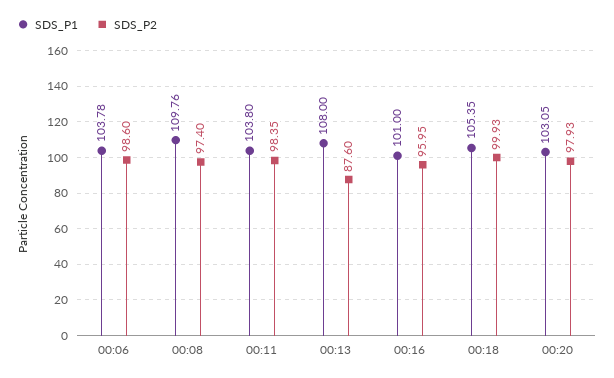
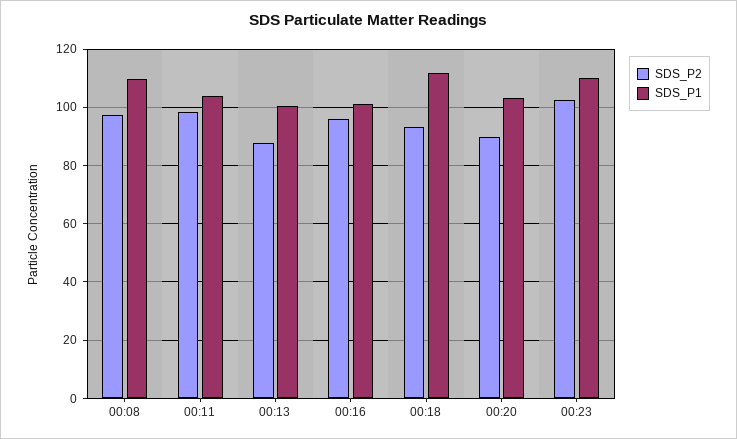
SDS_P1, 00:06: 103.78 -> none
SDS_P2, 00:06: 98.6 -> none
SDS_P1, 00:13: 108 -> 100
SDS_P1, 00:18: 105.35 -> 112.5
SDS_P2, 00:18: 99.93 -> 92.5
SDS_P2, 00:20: 97.93 -> 90
SDS_P2, 00:23: none -> 102.5
SDS_P1, 00:23: none -> 110

